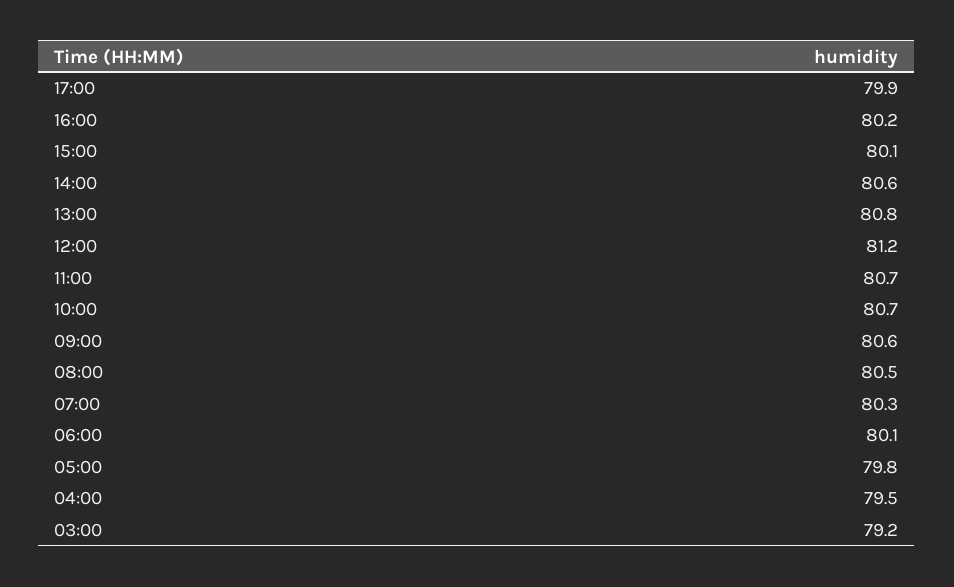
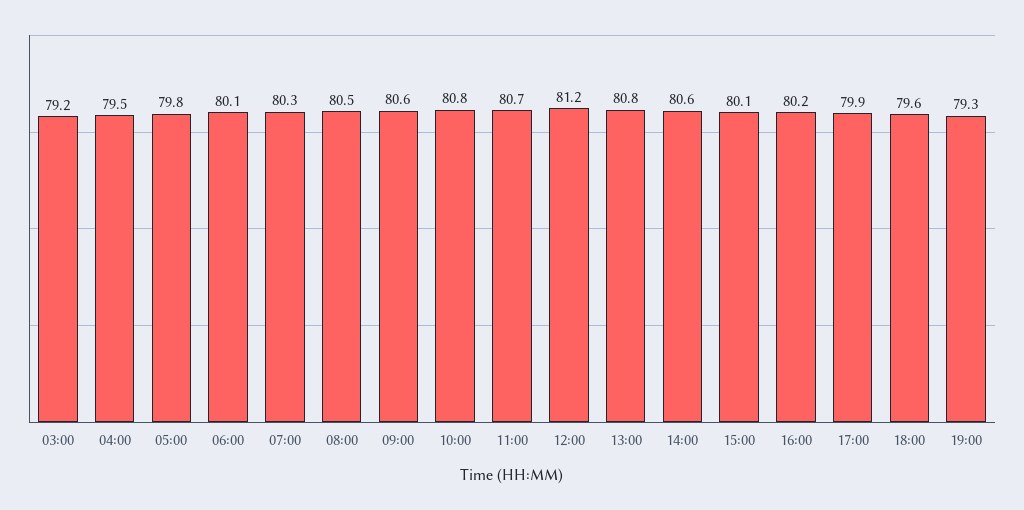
10:00: 80.7 -> 80.8
18:00: none -> 79.6
19:00: none -> 79.3

